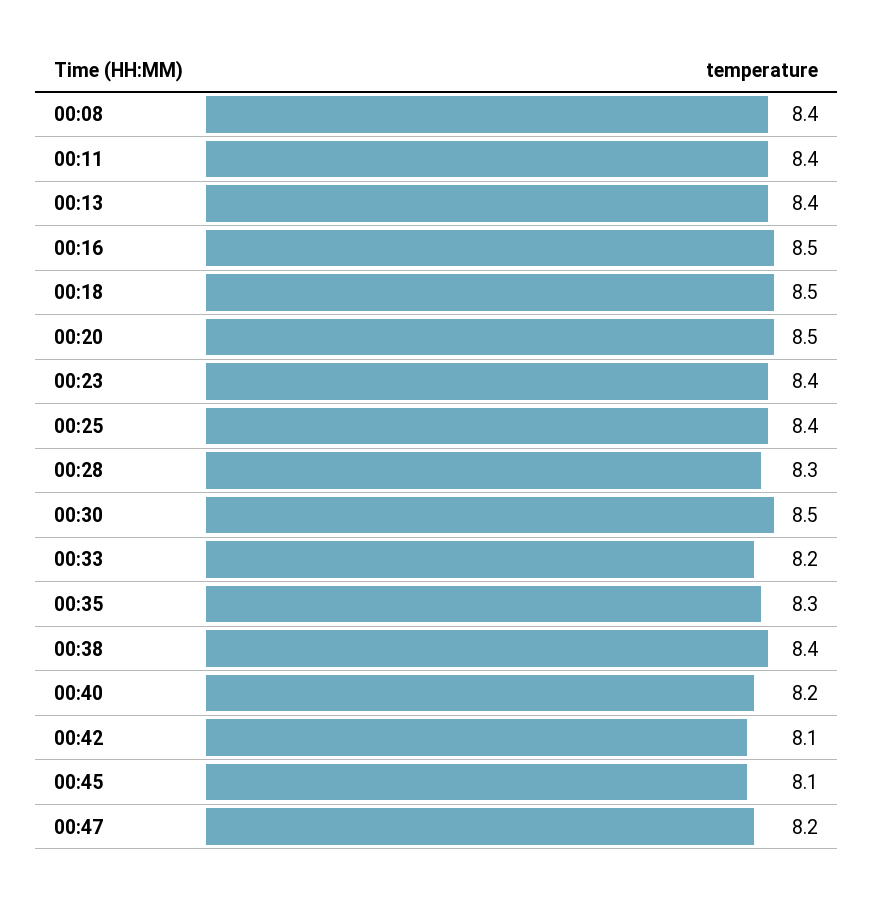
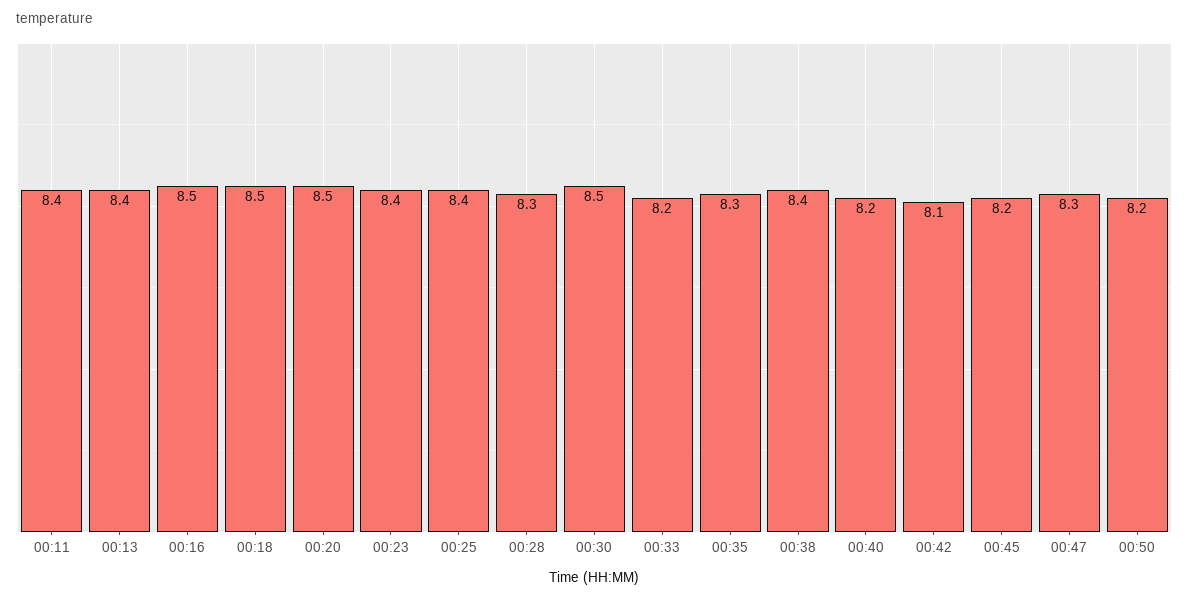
00:08: 8.4 -> none
00:45: 8.1 -> 8.2
00:47: 8.2 -> 8.3
00:50: none -> 8.2

